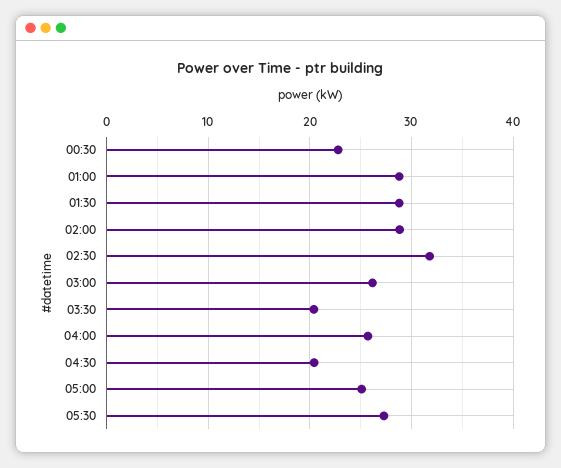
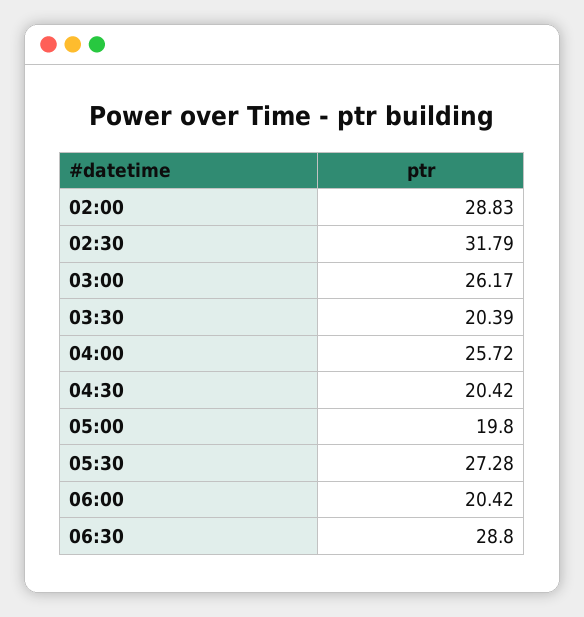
00:30: 23 -> none
01:00: 29 -> none
01:30: 29 -> none
05:00: 25 -> 19.8
06:00: none -> 20.42
06:30: none -> 28.8

